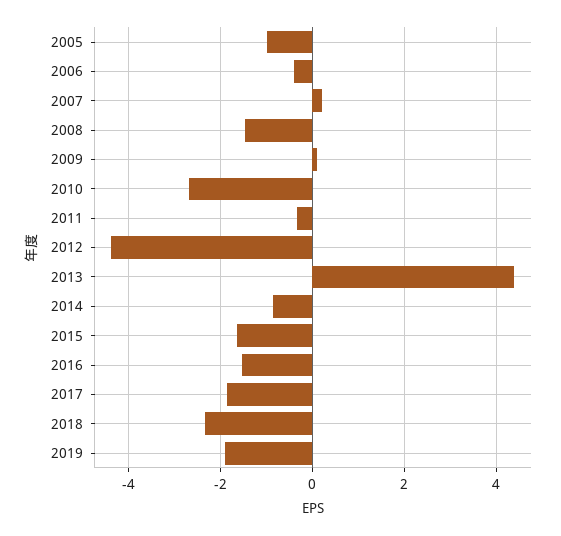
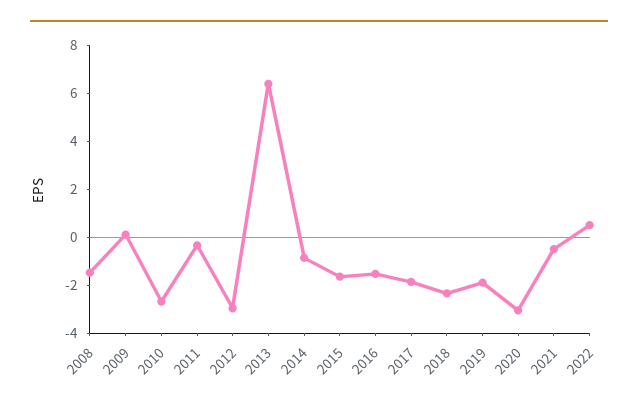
2005: -1 -> none
2006: -0.4 -> none
2007: 0.2 -> none
2012: -4.4 -> -3
2013: 4.4 -> 6.5
2020: none -> -3
2021: none -> -0.5
2022: none -> 0.5

